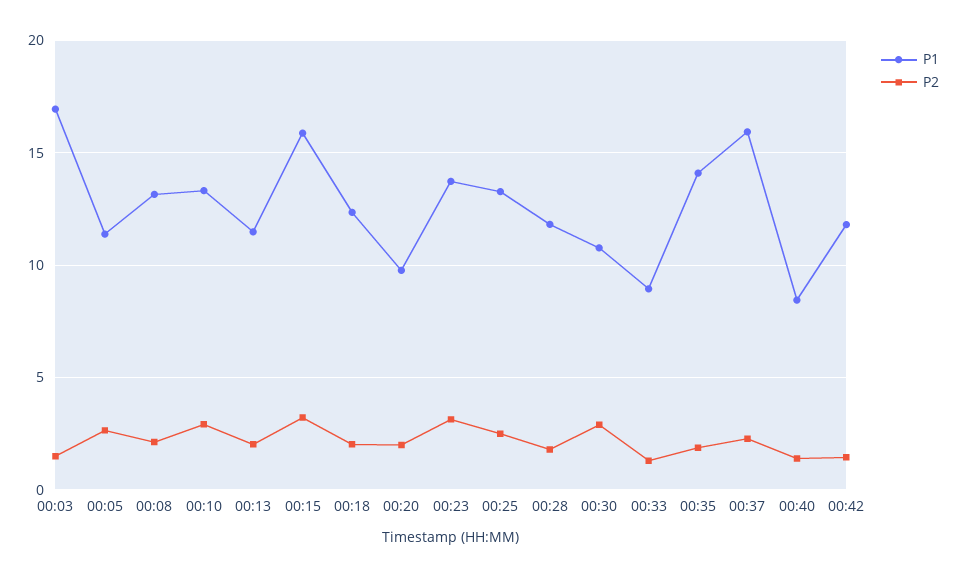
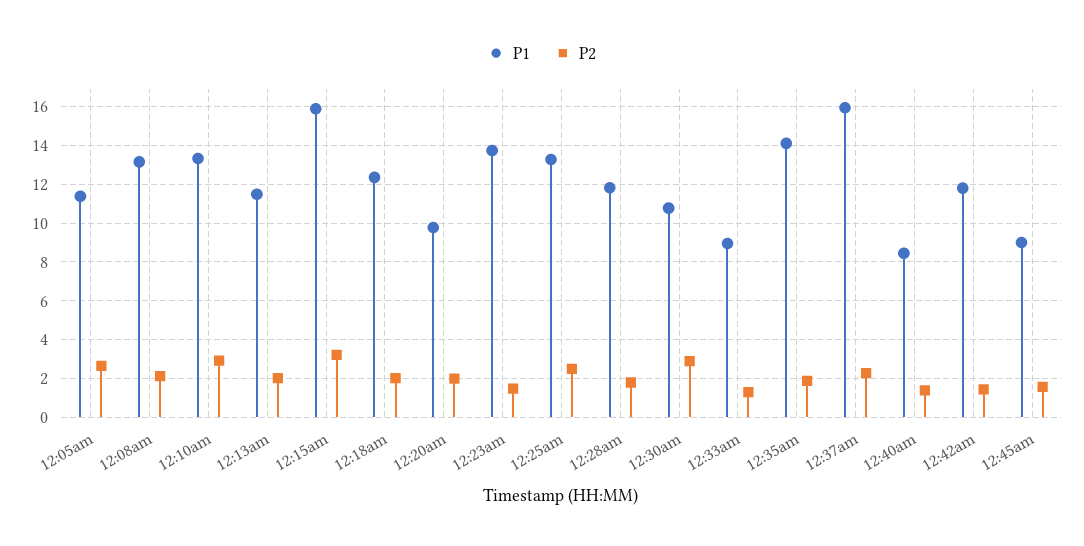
P1, 00:03: 17 -> none
P2, 00:03: 1.5 -> none
P2, 00:23: 3 -> 1.5
P1, 12:45am: none -> 9
P2, 12:45am: none -> 1.5

